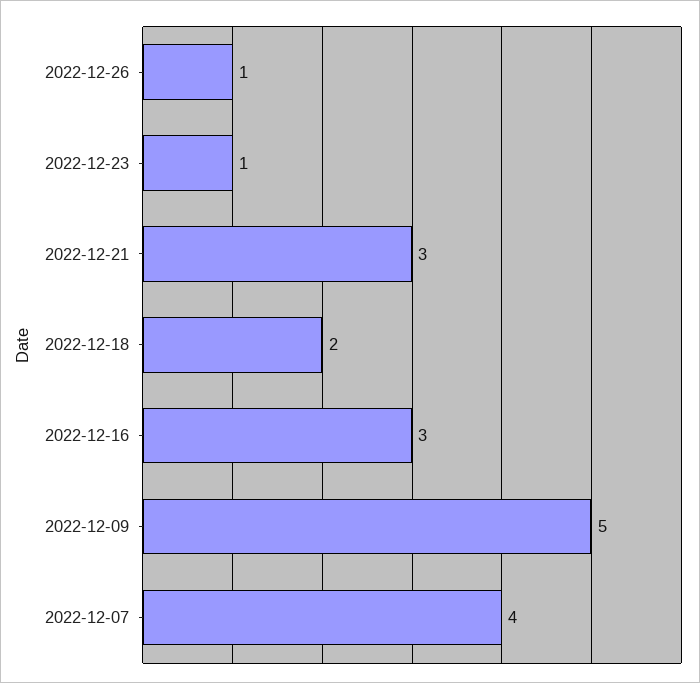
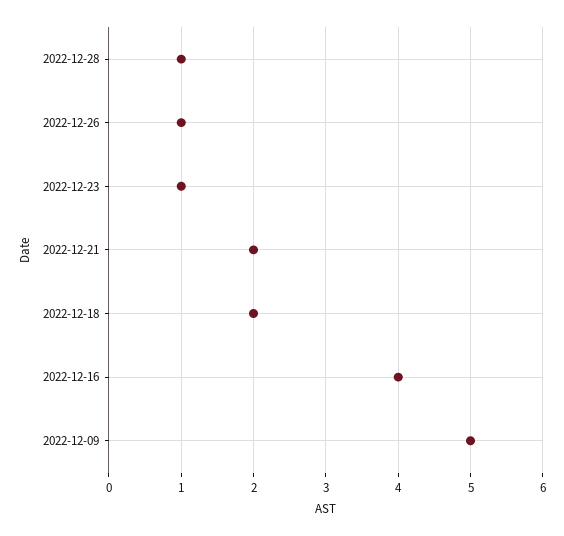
2022-12-21: 3 -> 2
2022-12-16: 3 -> 4
2022-12-07: 4 -> none
2022-12-28: none -> 1

